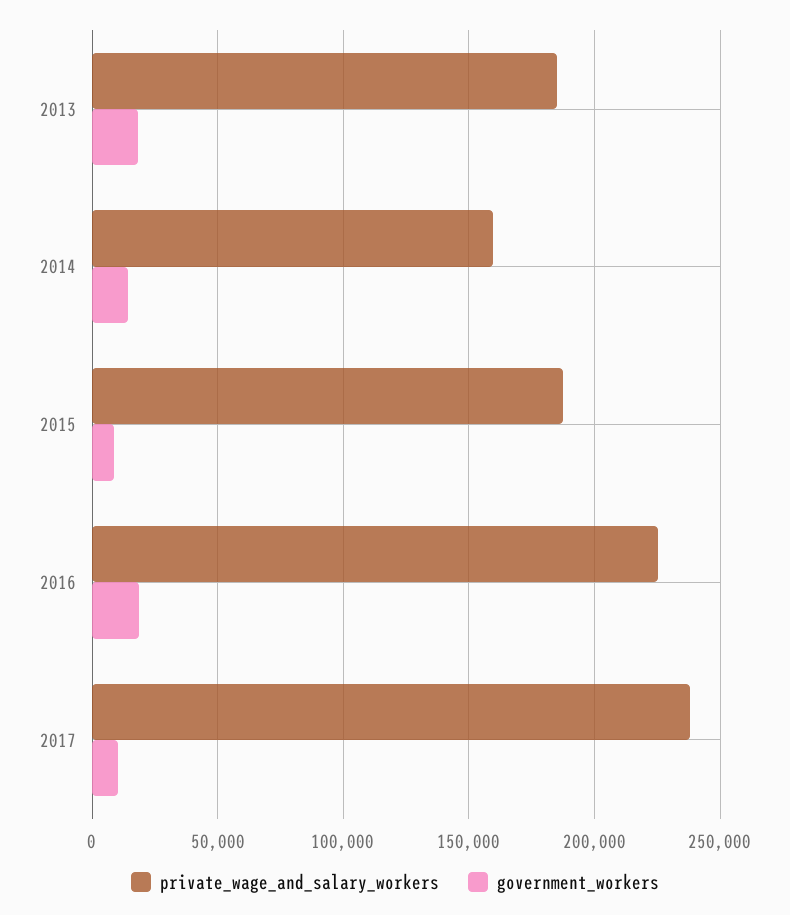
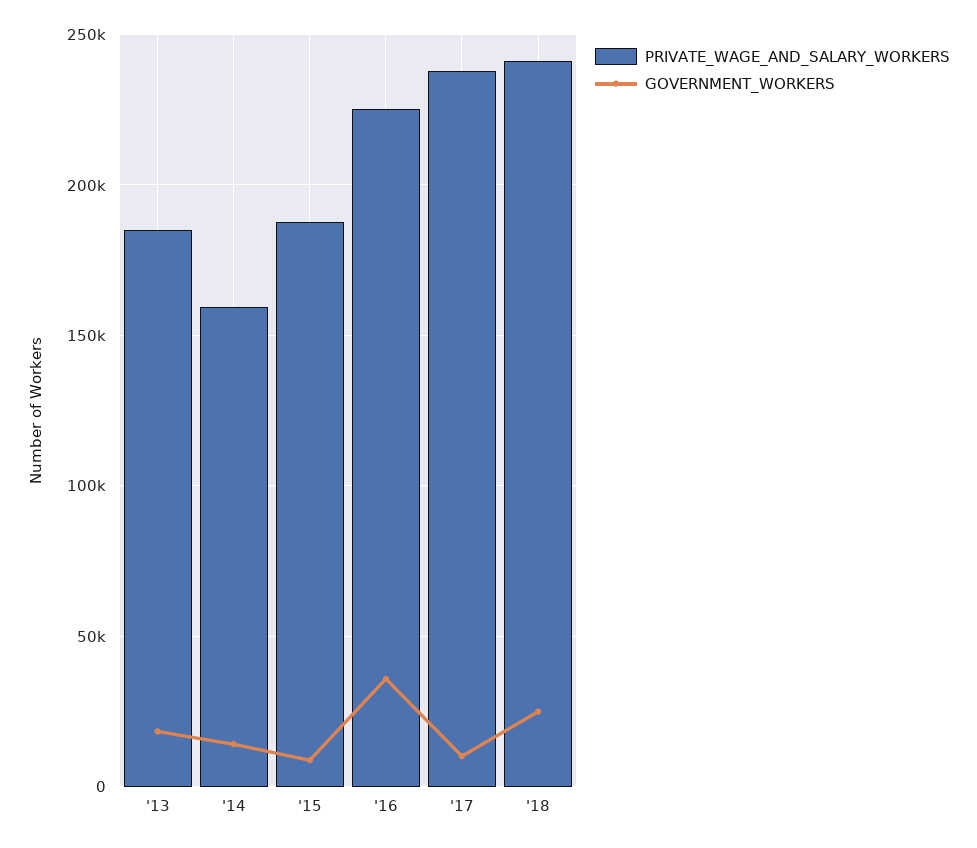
government_workers, 2016: 20000 -> 35000
private_wage_and_salary_workers, '18: none -> 240000
government_workers, '18: none -> 25000

